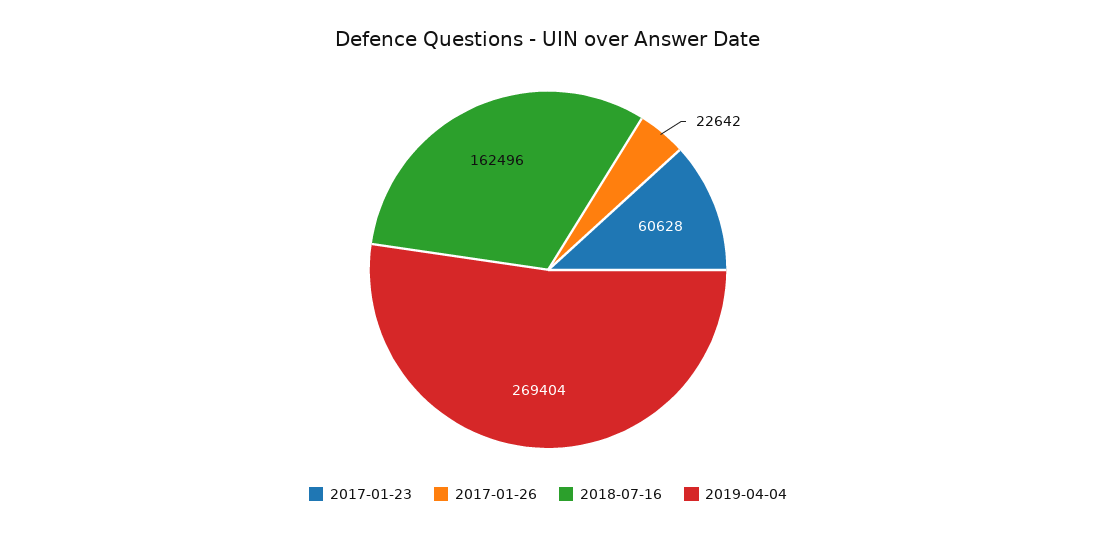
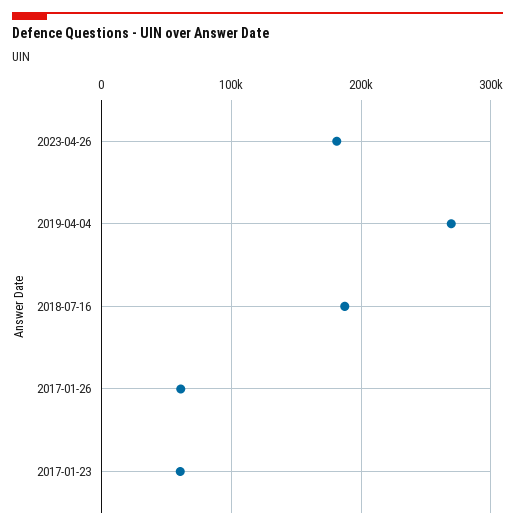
2017-01-26: 22642 -> 60000
2018-07-16: 162496 -> 190000
2023-04-26: none -> 180000

